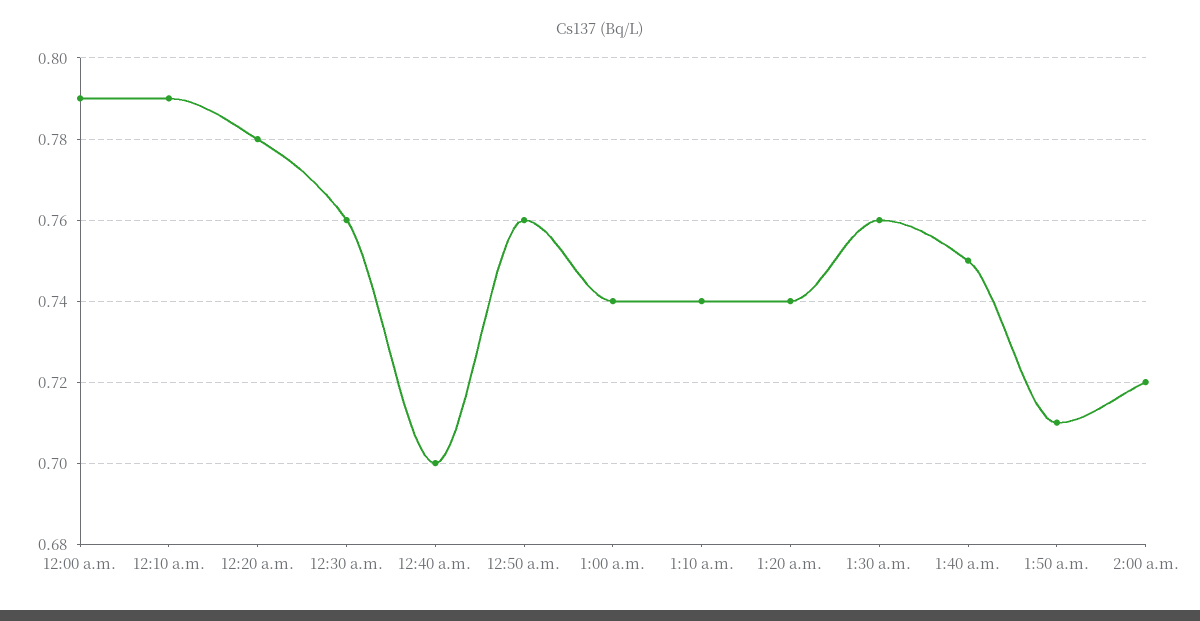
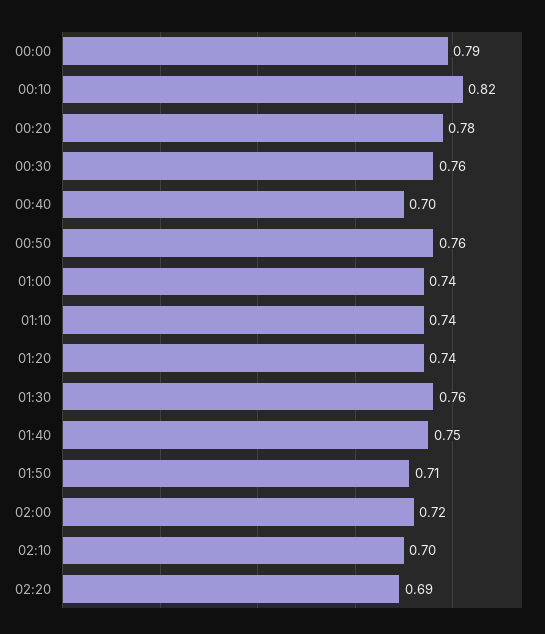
12:10 a.m.: 0.79 -> 0.82
02:10: none -> 0.7
02:20: none -> 0.69

